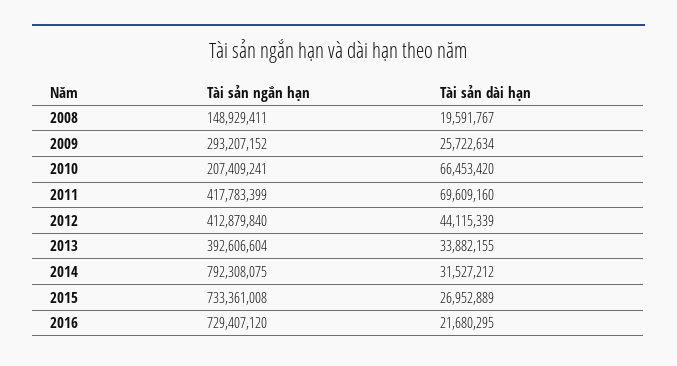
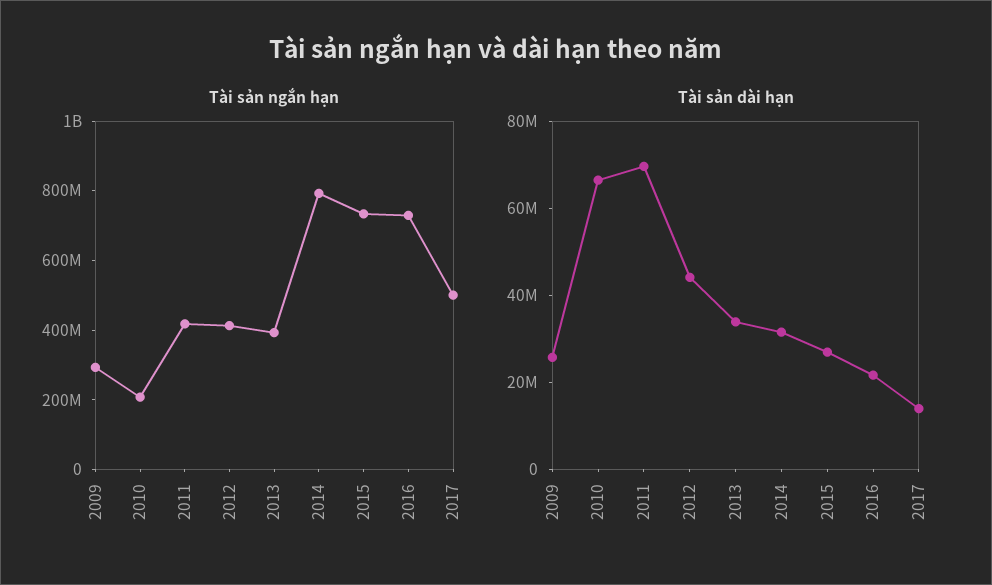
Tài sản ngắn hạn, 2008: 148929411 -> none
Tài sản dài hạn, 2008: 19591767 -> none
Tài sản ngắn hạn, 2017: none -> 500000000
Tài sản dài hạn, 2017: none -> 15000000

